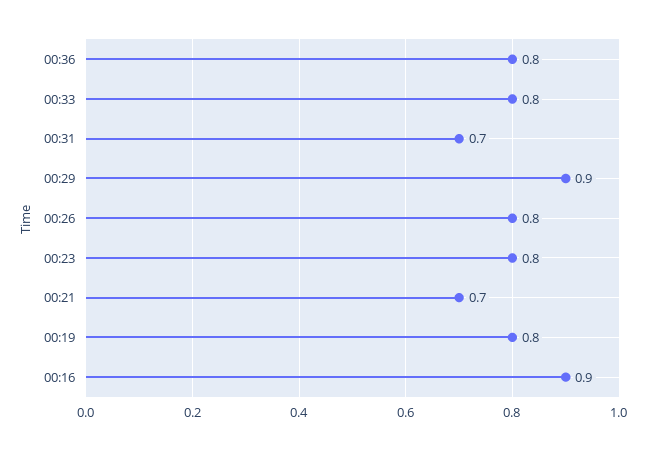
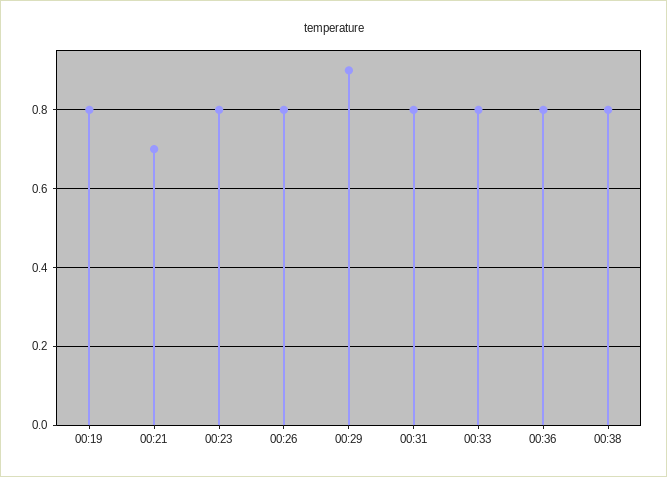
00:31: 0.7 -> 0.8
00:16: 0.9 -> none
00:38: none -> 0.8

